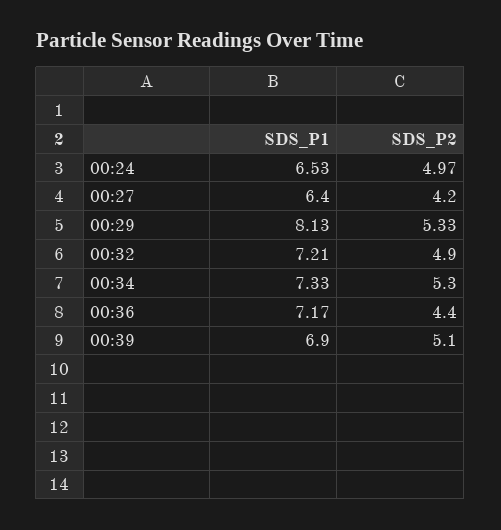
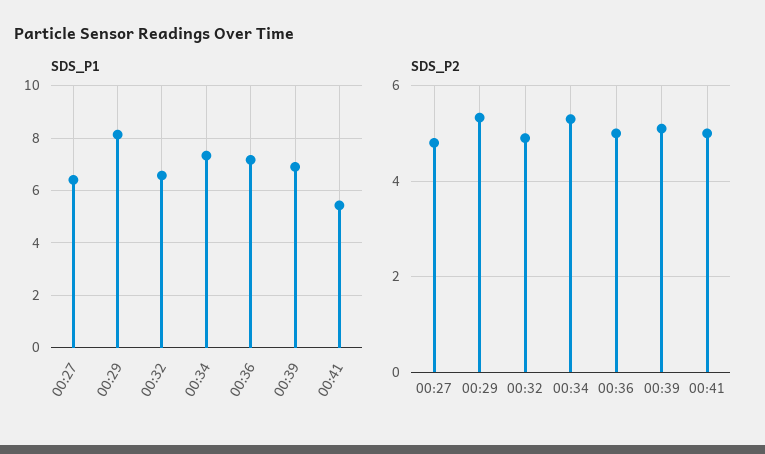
SDS_P1, 00:24: 6.53 -> none
SDS_P2, 00:24: 4.97 -> none
SDS_P2, 00:27: 4.2 -> 4.8
SDS_P1, 00:32: 7.21 -> 6.5
SDS_P2, 00:36: 4.4 -> 5
SDS_P1, 00:41: none -> 5.5
SDS_P2, 00:41: none -> 5

